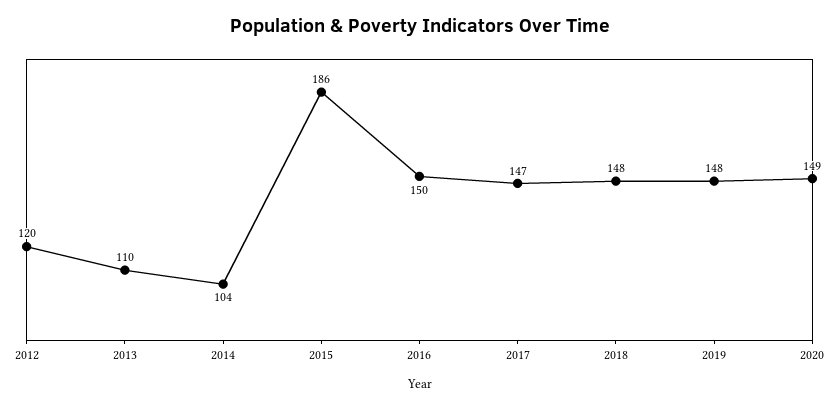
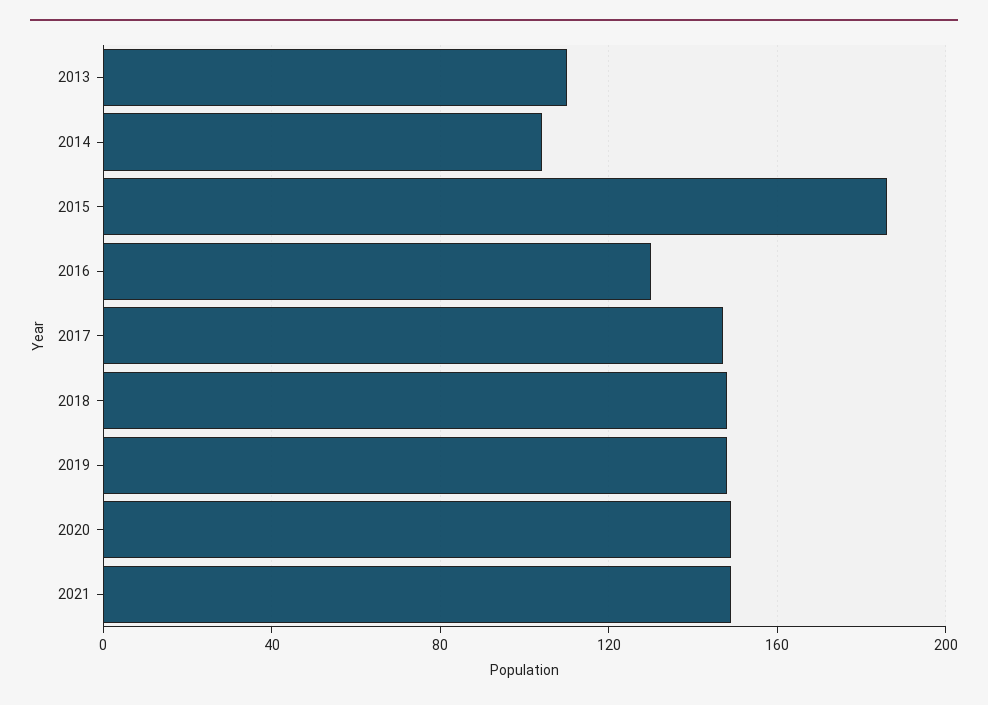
2012: 120 -> none
2016: 150 -> 130
2021: none -> 150

